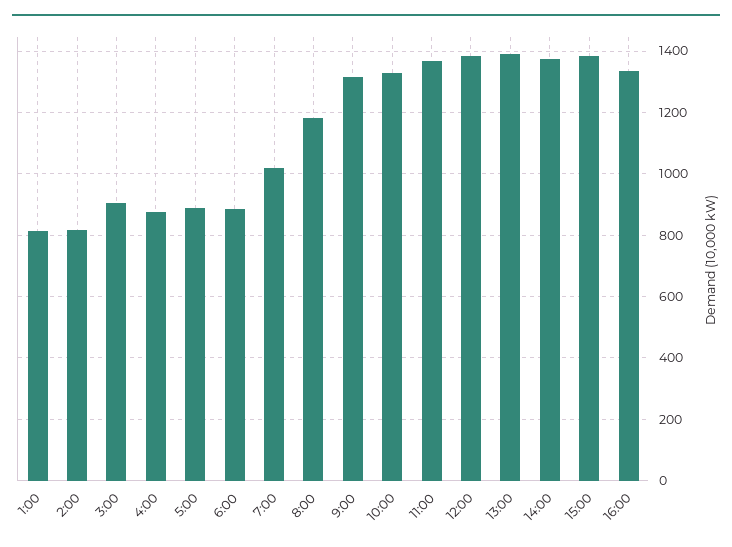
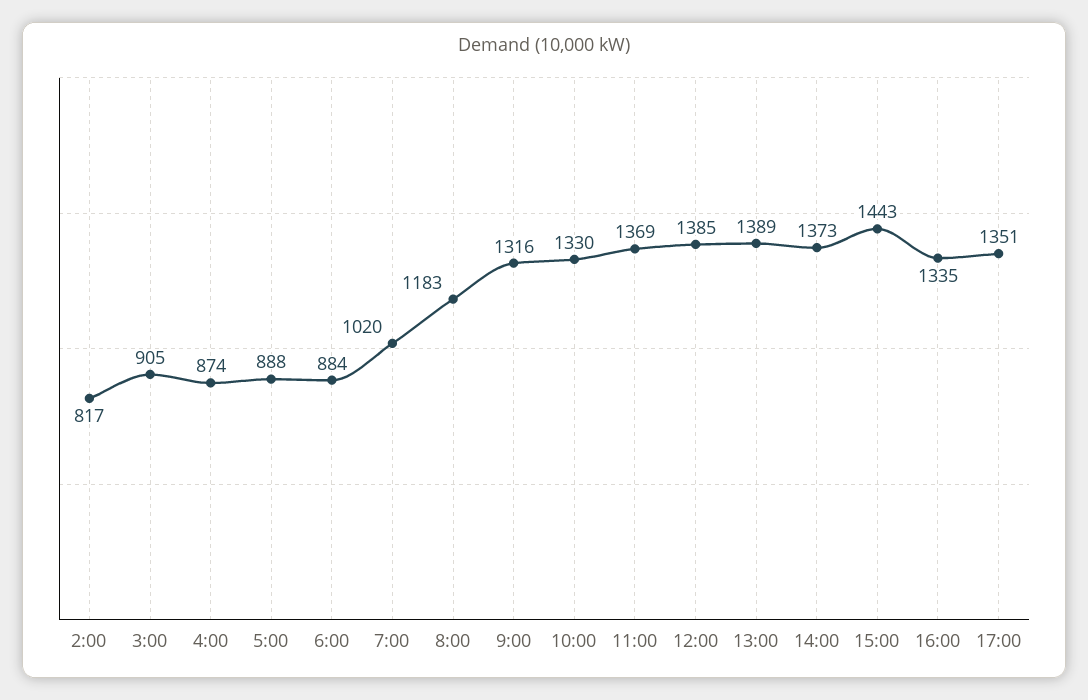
1:00: 820 -> none
15:00: 1380 -> 1443
17:00: none -> 1351

